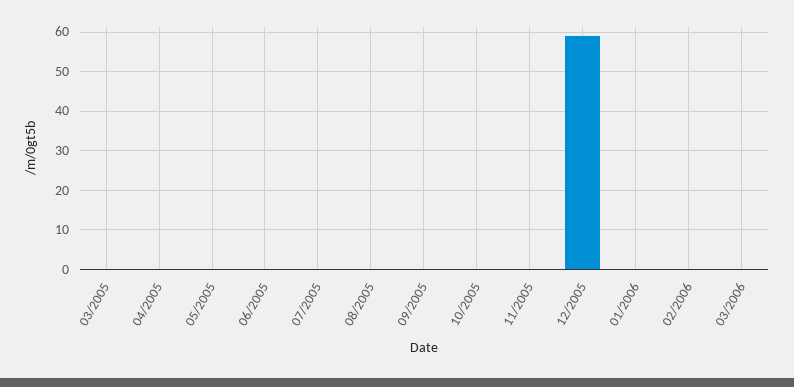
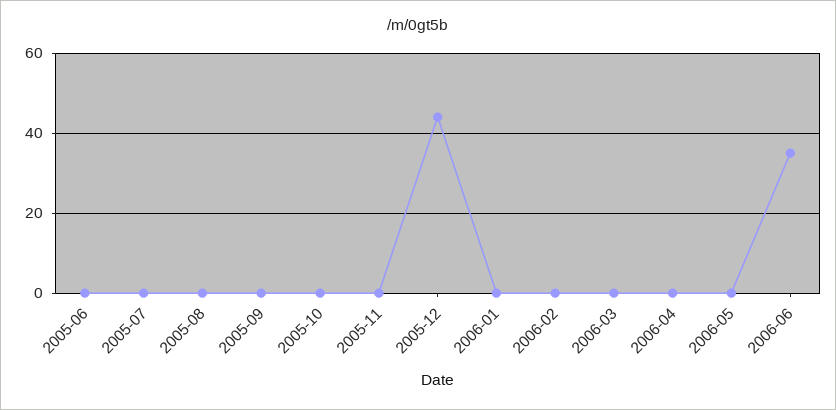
03/2005: 0 -> none
04/2005: 0 -> none
05/2005: 0 -> none
12/2005: 60 -> 45
2006-04: none -> 0
2006-05: none -> 0
2006-06: none -> 35

